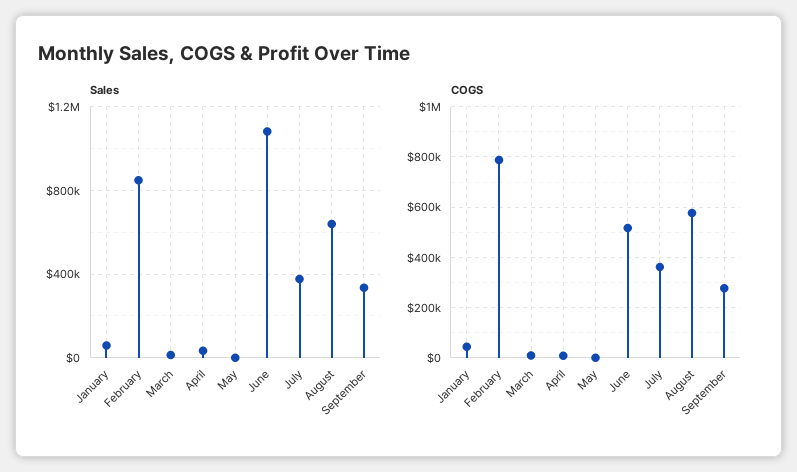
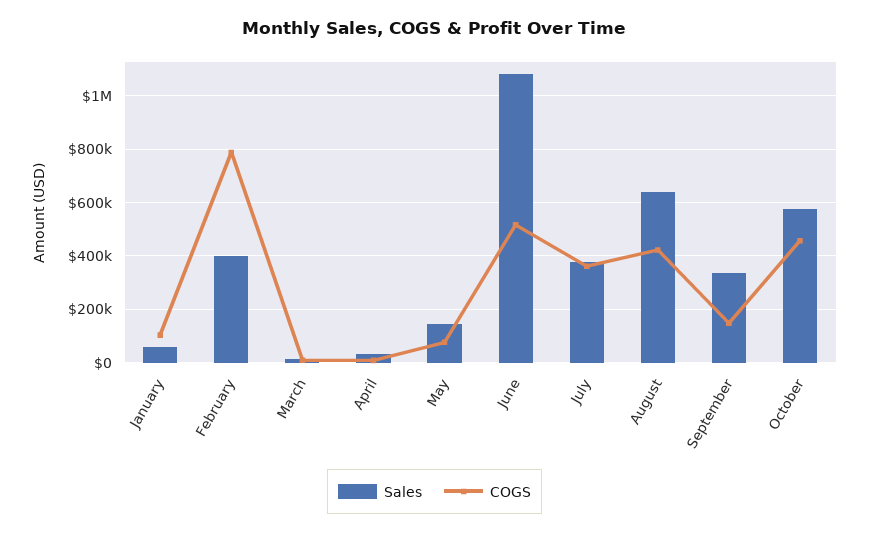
Sales, February: 850000 -> 400000
Sales, May: 0 -> 150000
COGS, January: 50000 -> 100000
COGS, May: 0 -> 75000
COGS, August: 575000 -> 425000
COGS, September: 275000 -> 150000
Sales, October: none -> 575000
COGS, October: none -> 450000

